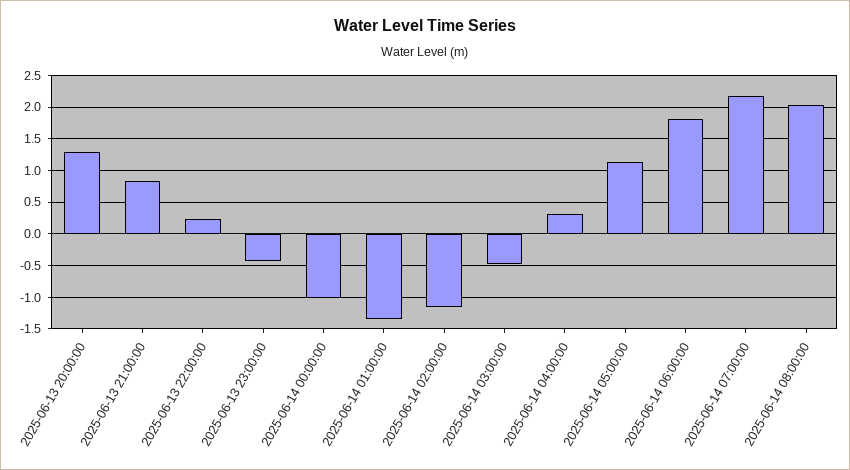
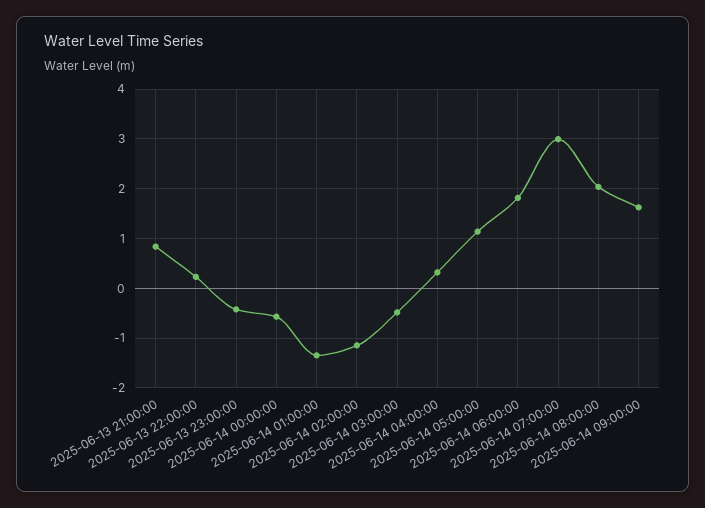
2025-06-13 20:00:00: 1.3 -> none
2025-06-14 00:00:00: -1 -> -0.6
2025-06-14 07:00:00: 2.2 -> 3
2025-06-14 09:00:00: none -> 1.6

